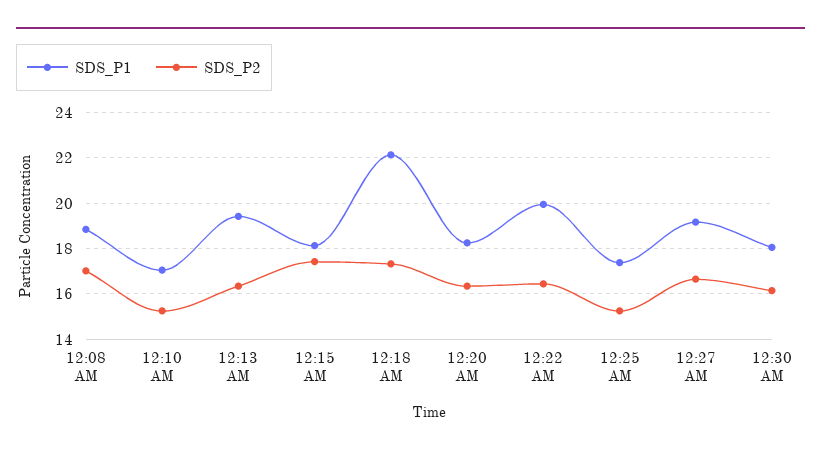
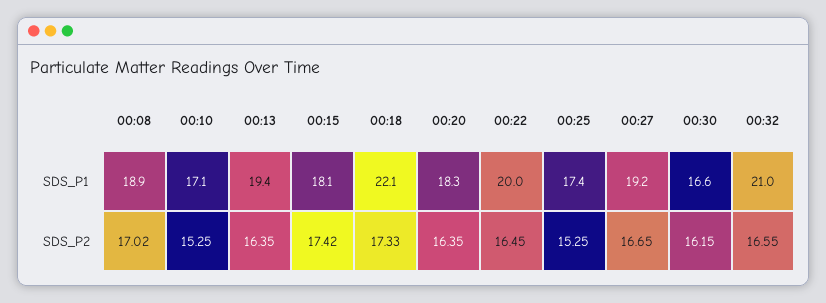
SDS_P1, 12:30 AM: 18 -> 16.6
SDS_P1, 00:32: none -> 21
SDS_P2, 00:32: none -> 16.55

